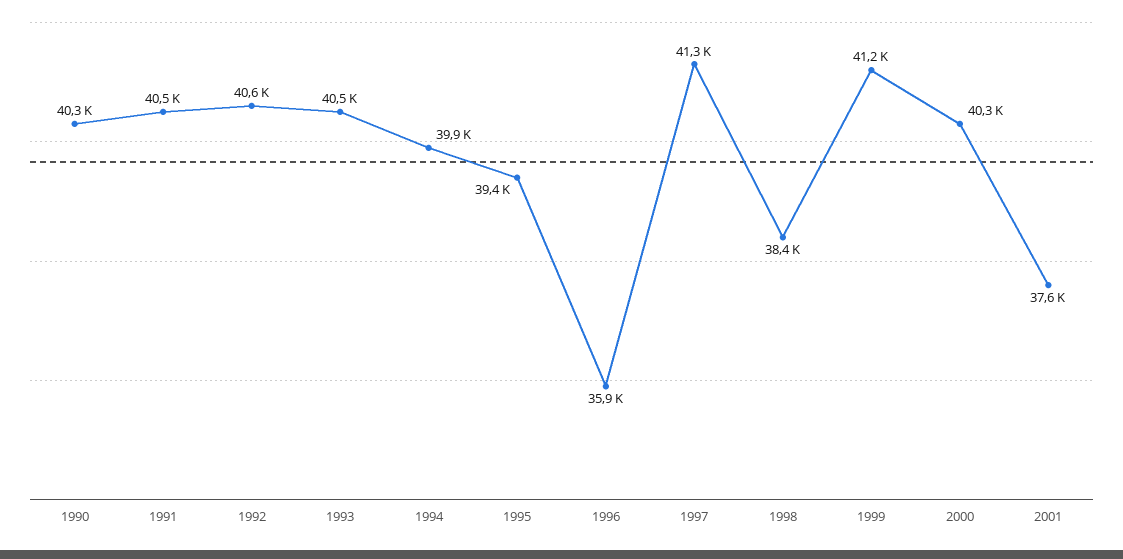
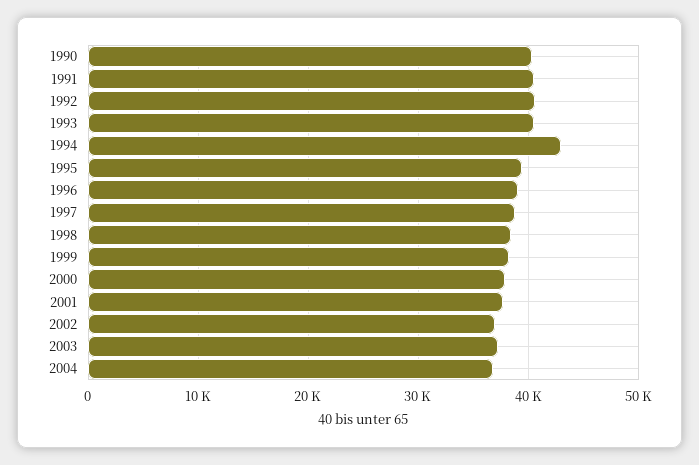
1994: 39900 -> 43000
1996: 35900 -> 39000
1997: 41300 -> 39000
1999: 41200 -> 38000
2000: 40300 -> 38000
2002: none -> 37000
2003: none -> 37000
2004: none -> 37000

